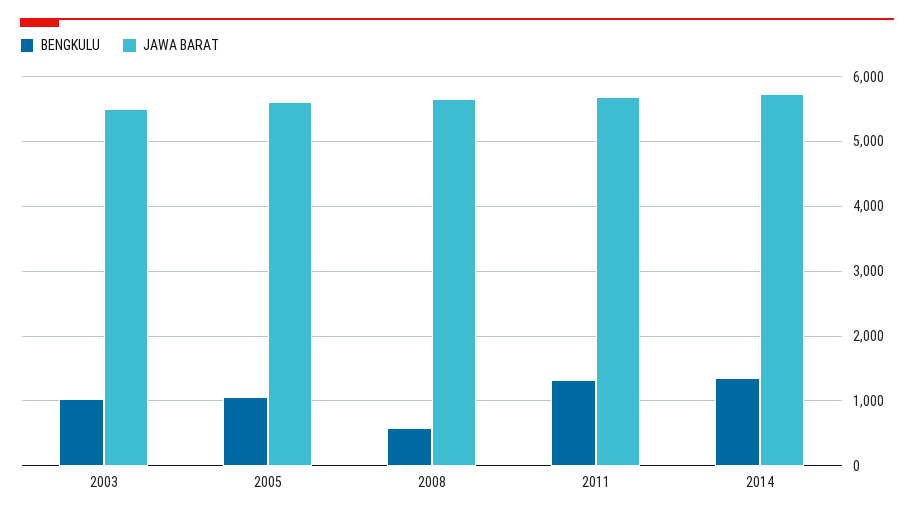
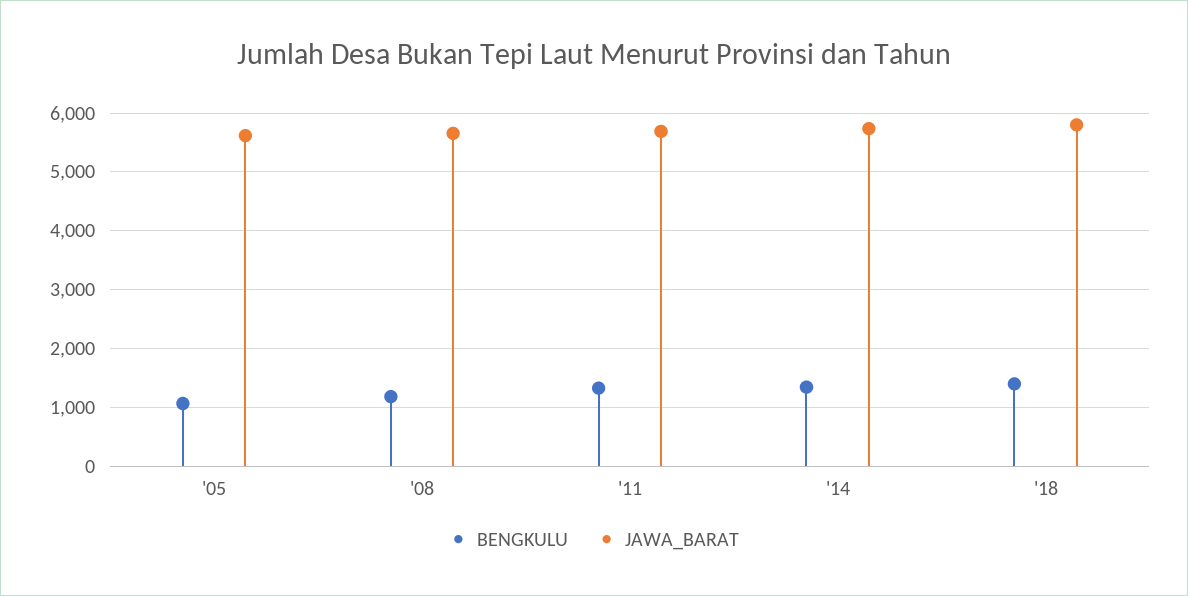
BENGKULU, 2003: 1000 -> none
JAWA BARAT, 2003: 5500 -> none
BENGKULU, 2008: 600 -> 1200
BENGKULU, '18: none -> 1400
JAWA BARAT, '18: none -> 5800

